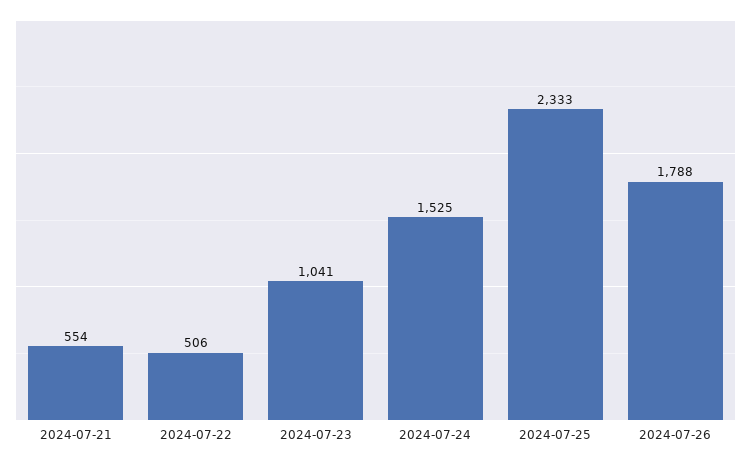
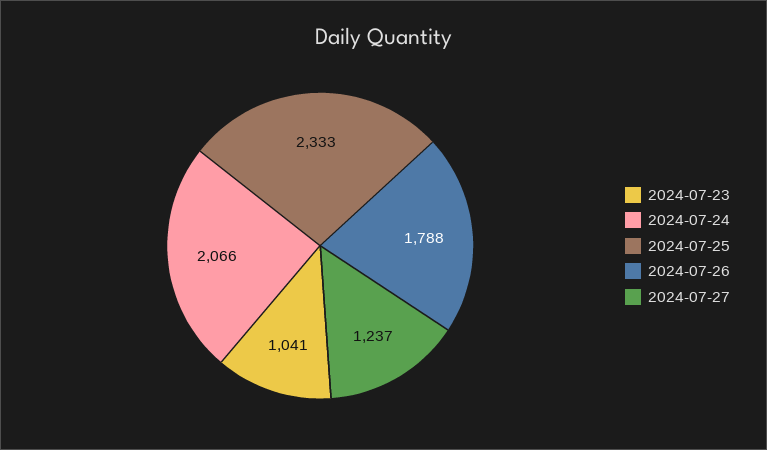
2024-07-21: 554 -> none
2024-07-22: 506 -> none
2024-07-24: 1525 -> 2066
2024-07-27: none -> 1237

